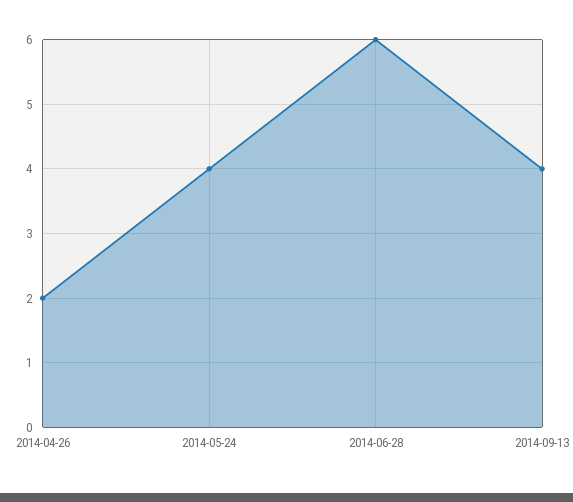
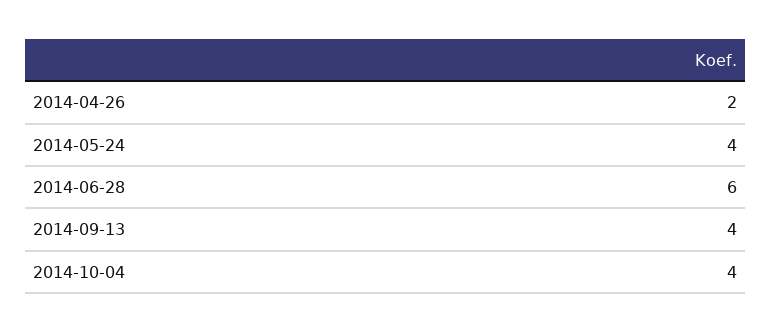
2014-10-04: none -> 4

